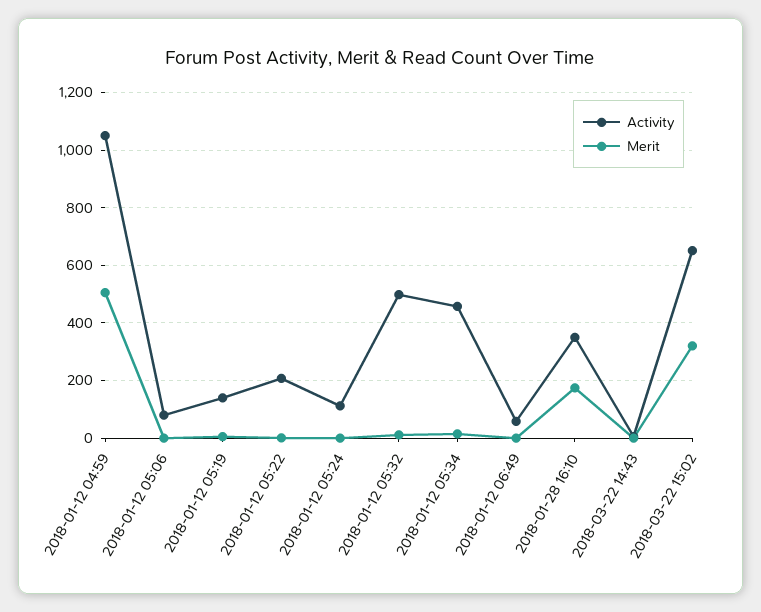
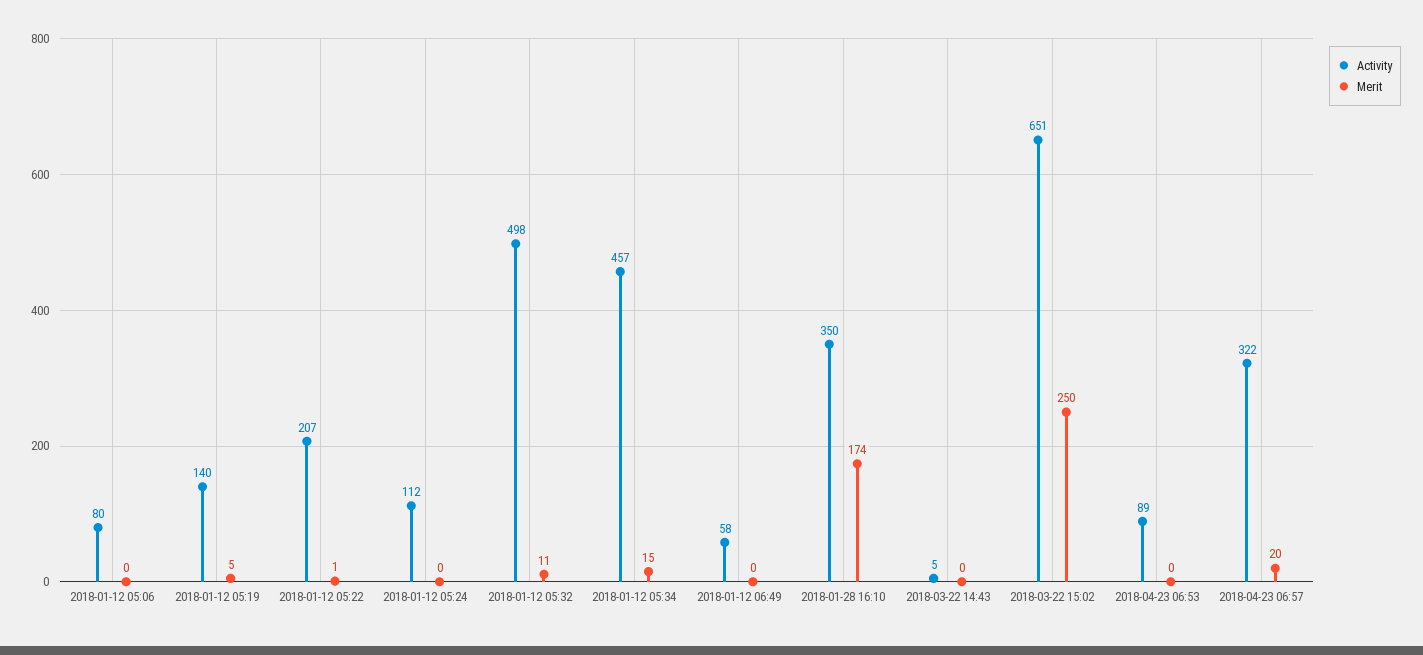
Activity, 2018-01-12 04:59: 1050 -> none
Merit, 2018-01-12 04:59: 500 -> none
Merit, 2018-03-22 15:02: 325 -> 250
Activity, 2018-04-23 06:53: none -> 89
Merit, 2018-04-23 06:53: none -> 0
Activity, 2018-04-23 06:57: none -> 322
Merit, 2018-04-23 06:57: none -> 20

